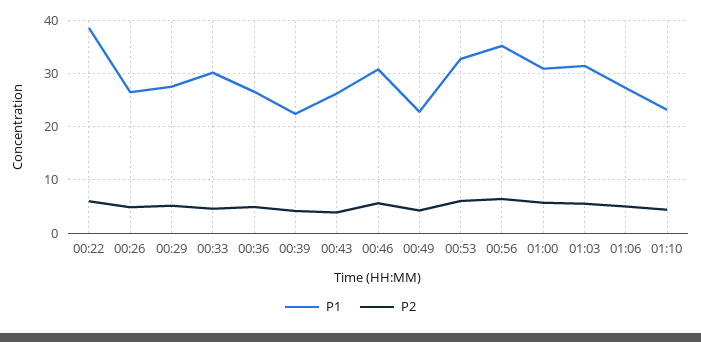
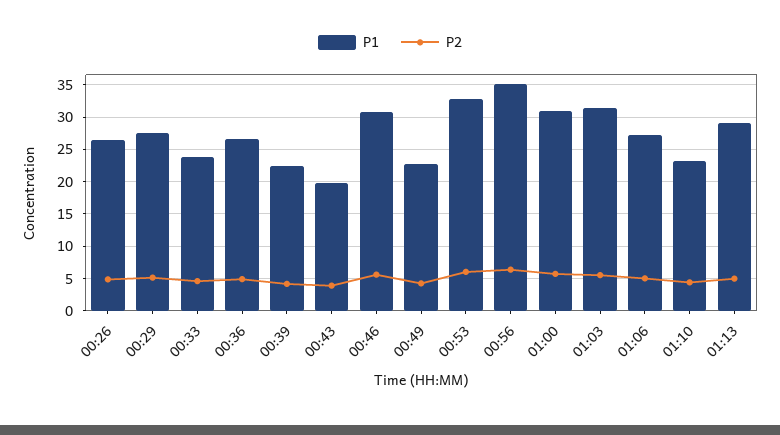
P1, 00:22: 38 -> none
P2, 00:22: 6 -> none
P1, 00:33: 30 -> 24
P1, 00:43: 26 -> 20
P1, 01:13: none -> 29
P2, 01:13: none -> 5

